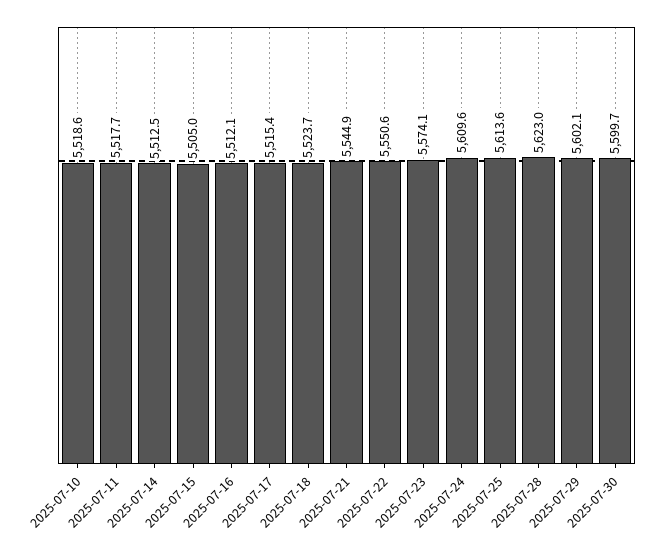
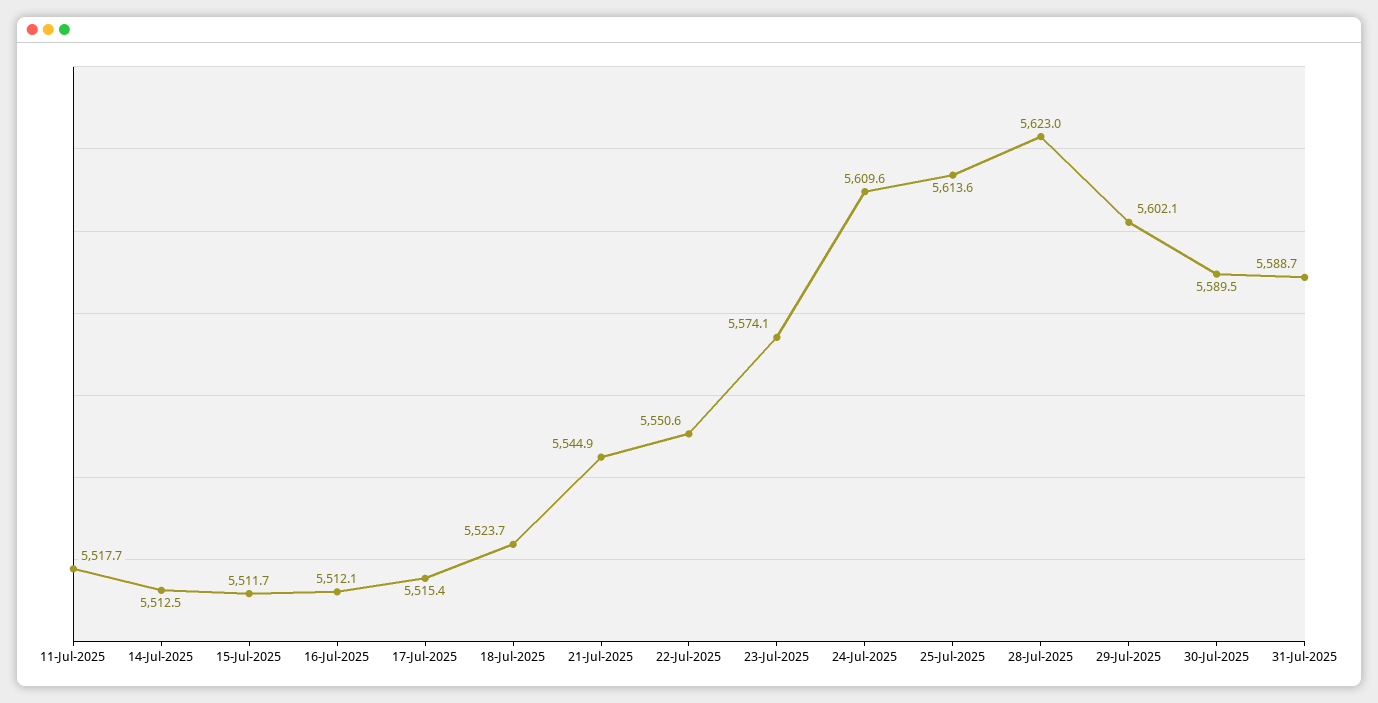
2025-07-10: 5518.6 -> none
2025-07-15: 5505 -> 5511.7
2025-07-30: 5599.7 -> 5589.5
31-Jul-2025: none -> 5588.7

